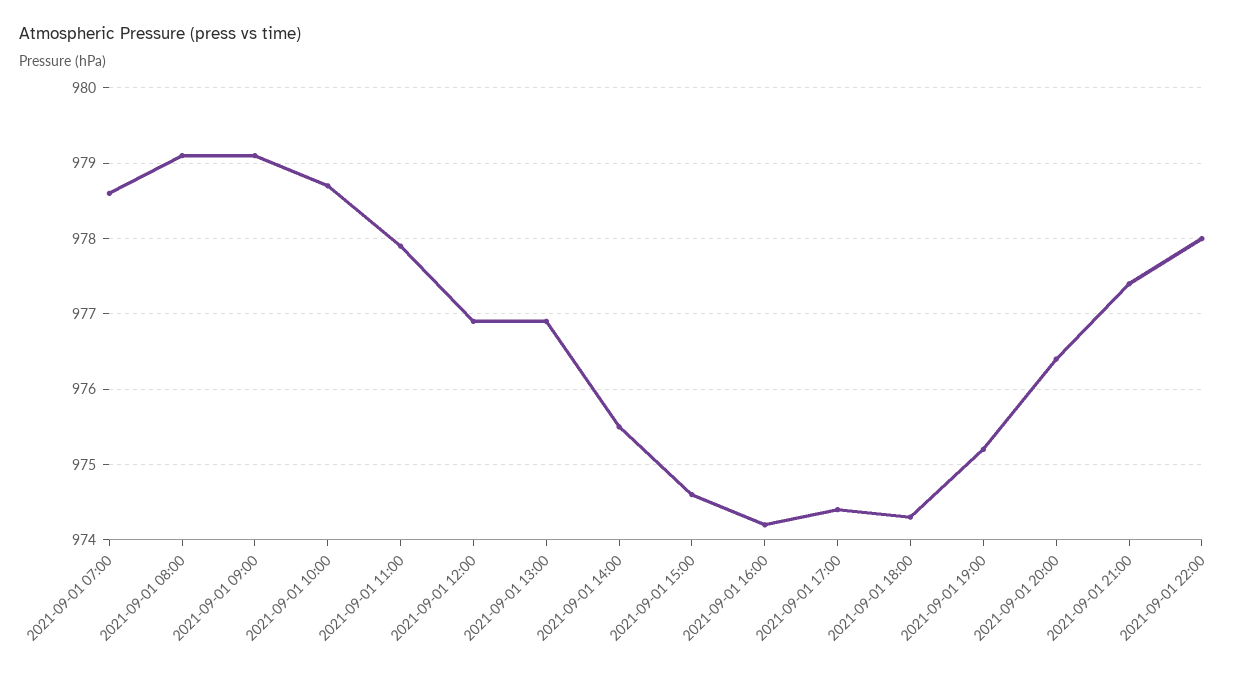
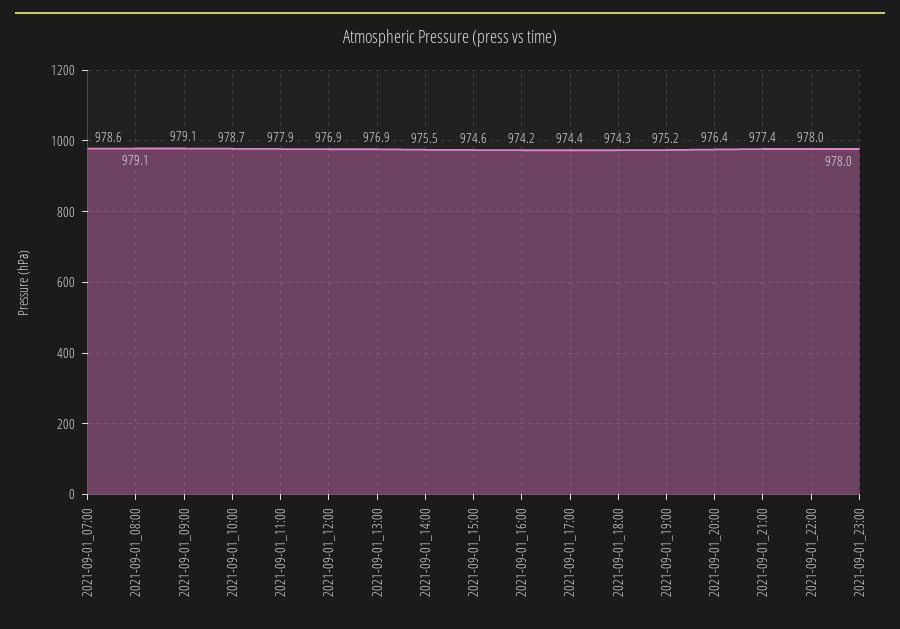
2021-09-01_23:00: none -> 978

